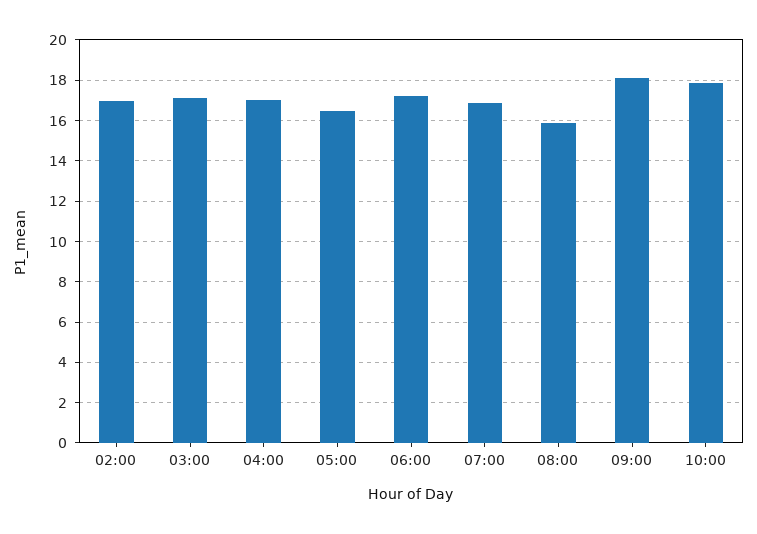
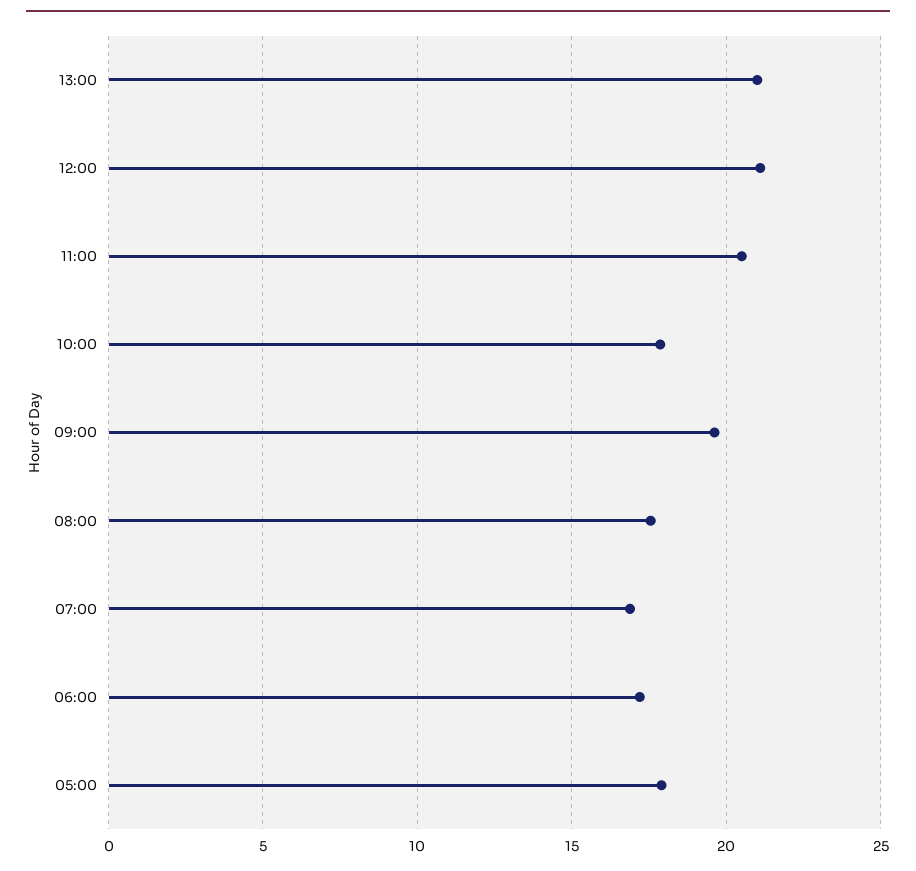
02:00: 17 -> none
03:00: 17 -> none
04:00: 17 -> none
05:00: 16.5 -> 18
08:00: 16 -> 17.5
09:00: 18 -> 19.5
13:00: none -> 21
12:00: none -> 21
11:00: none -> 20.5

